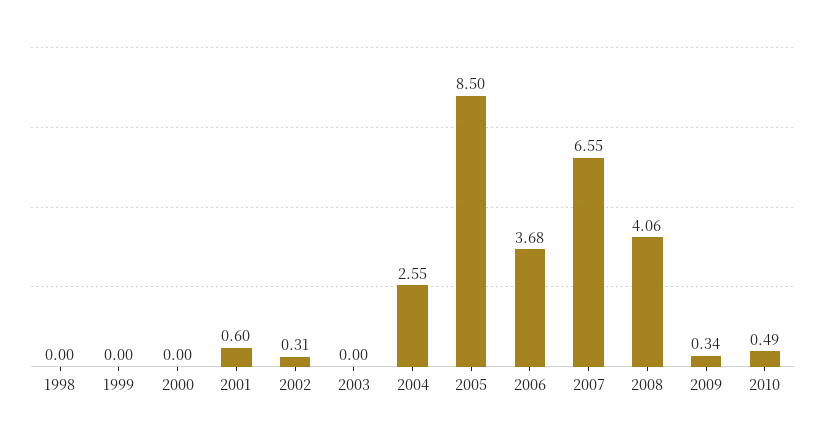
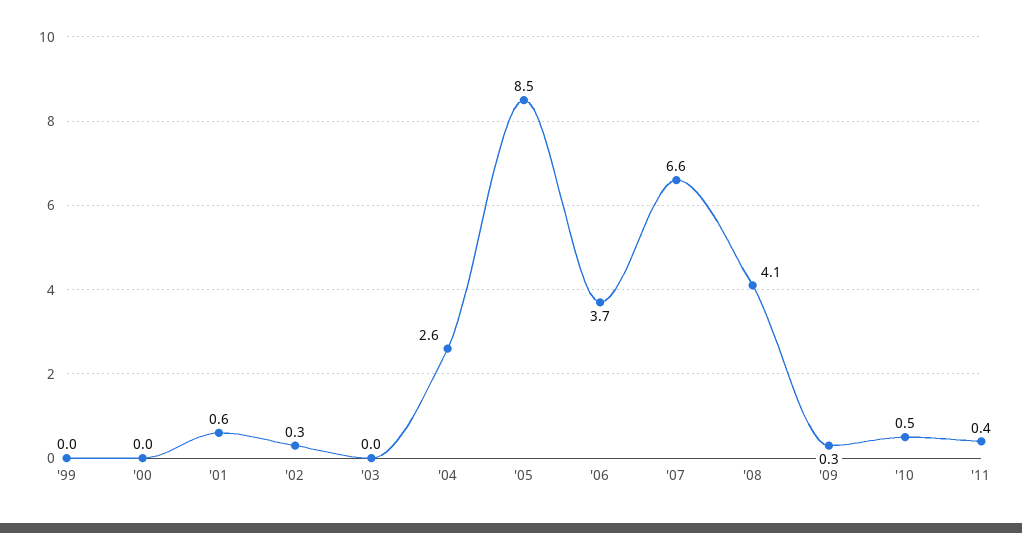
1998: 0 -> none
'11: none -> 0.4

